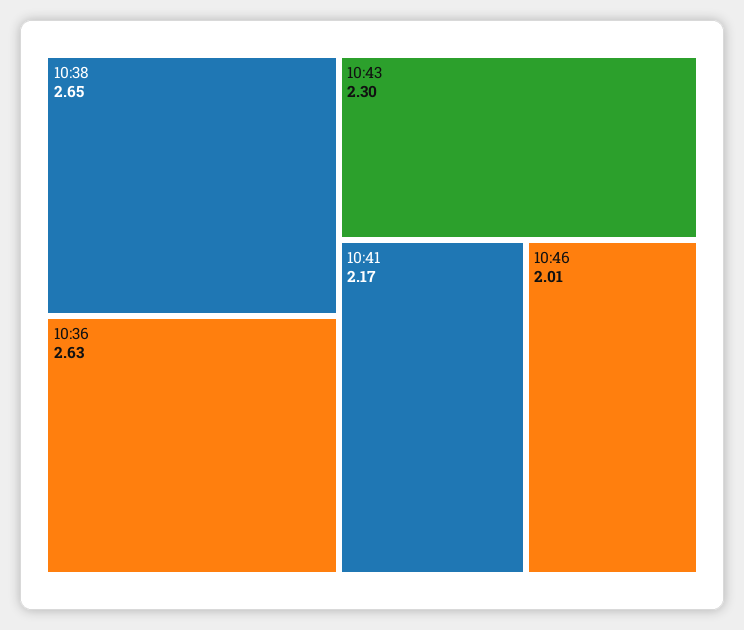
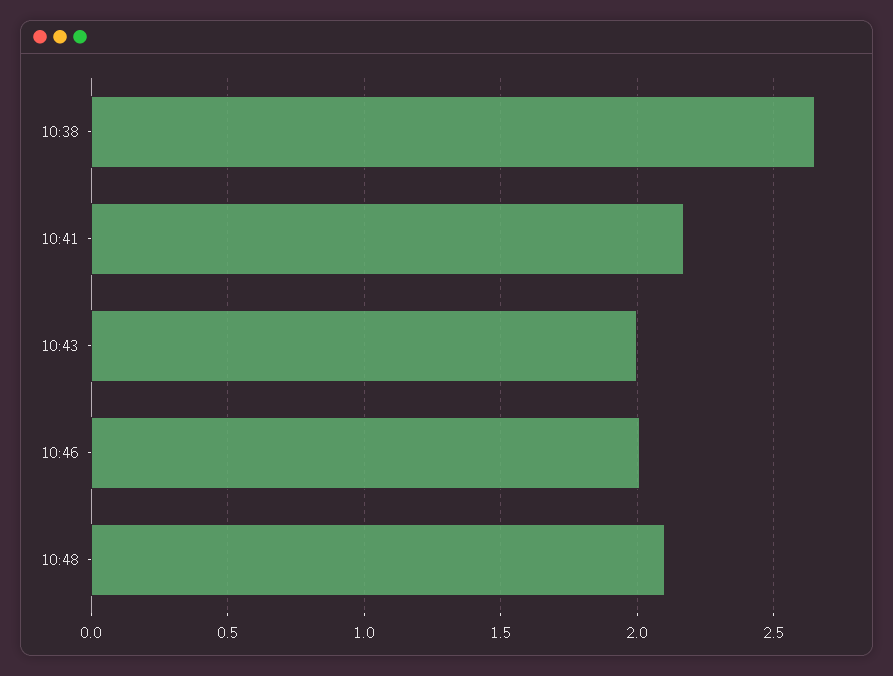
10:36: 2.63 -> none
10:43: 2.3 -> 2
10:48: none -> 2.1

